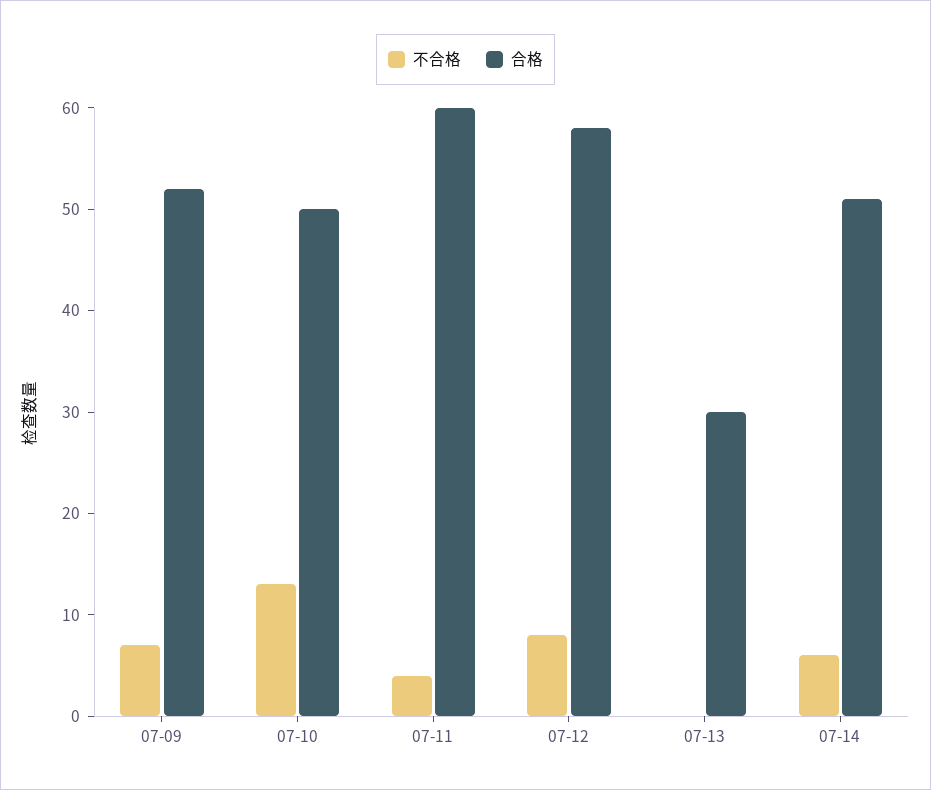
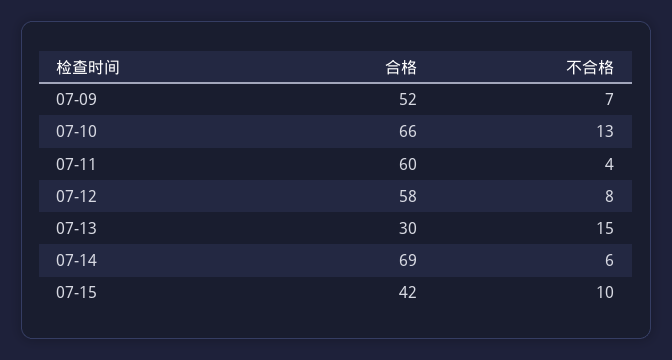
合格, 07-10: 50 -> 66
不合格, 07-13: 0 -> 15
合格, 07-14: 51 -> 69
合格, 07-15: none -> 42
不合格, 07-15: none -> 10

